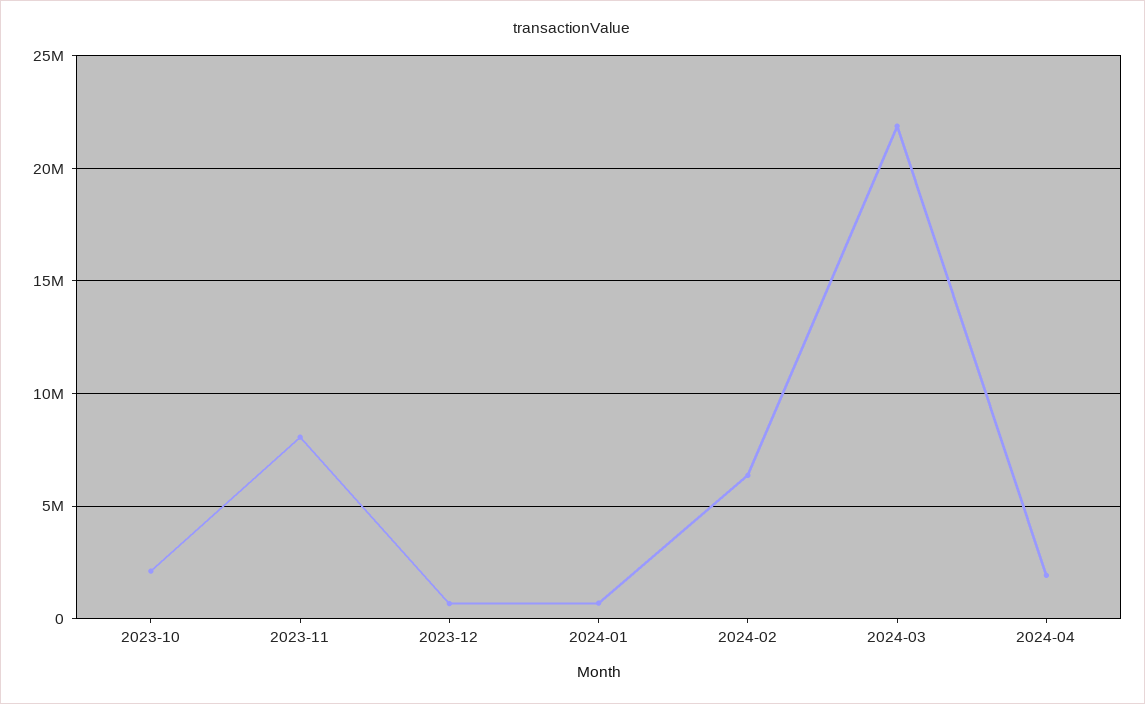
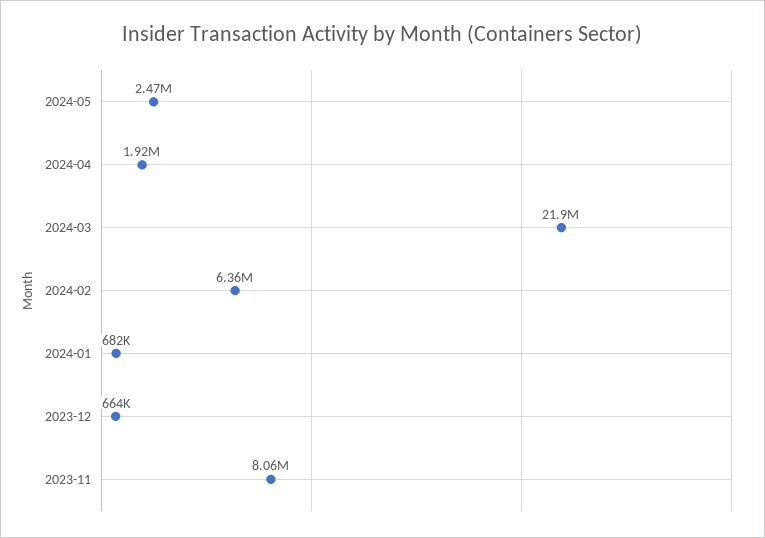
2023-10: 2000000 -> none
2024-05: none -> 2470000

